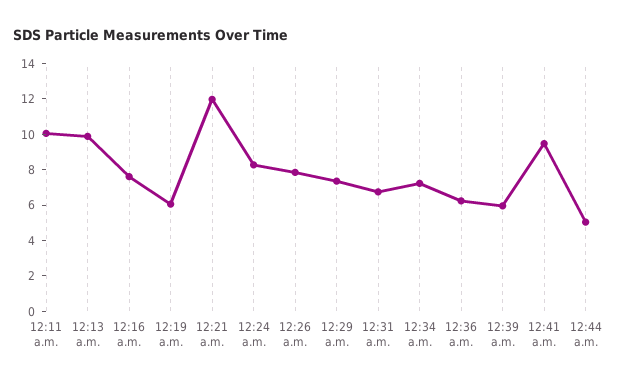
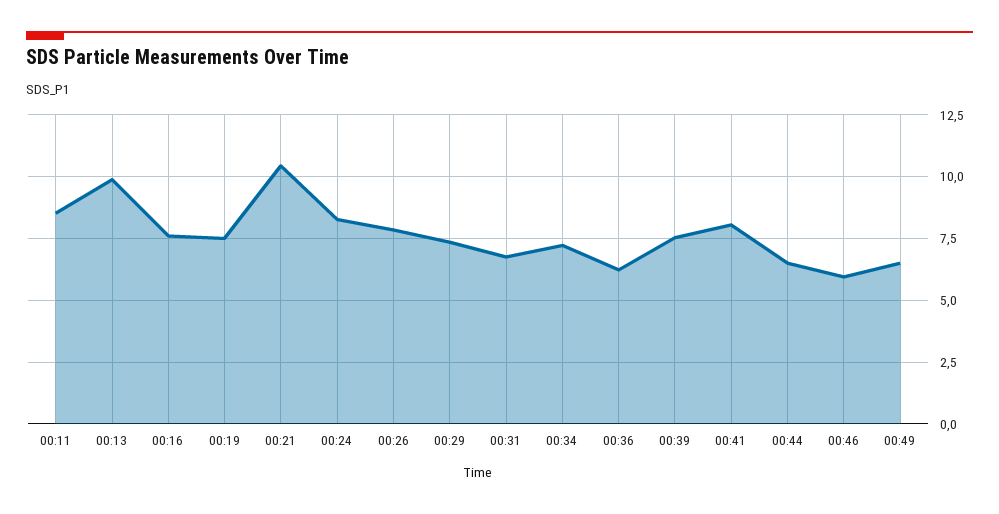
12:11 a.m.: 10 -> 8.5
12:19 a.m.: 6 -> 7.5
12:21 a.m.: 12 -> 10.5
12:39 a.m.: 6 -> 7.5
12:41 a.m.: 9.5 -> 8
12:44 a.m.: 5 -> 6.5
00:46: none -> 6
00:49: none -> 6.5

